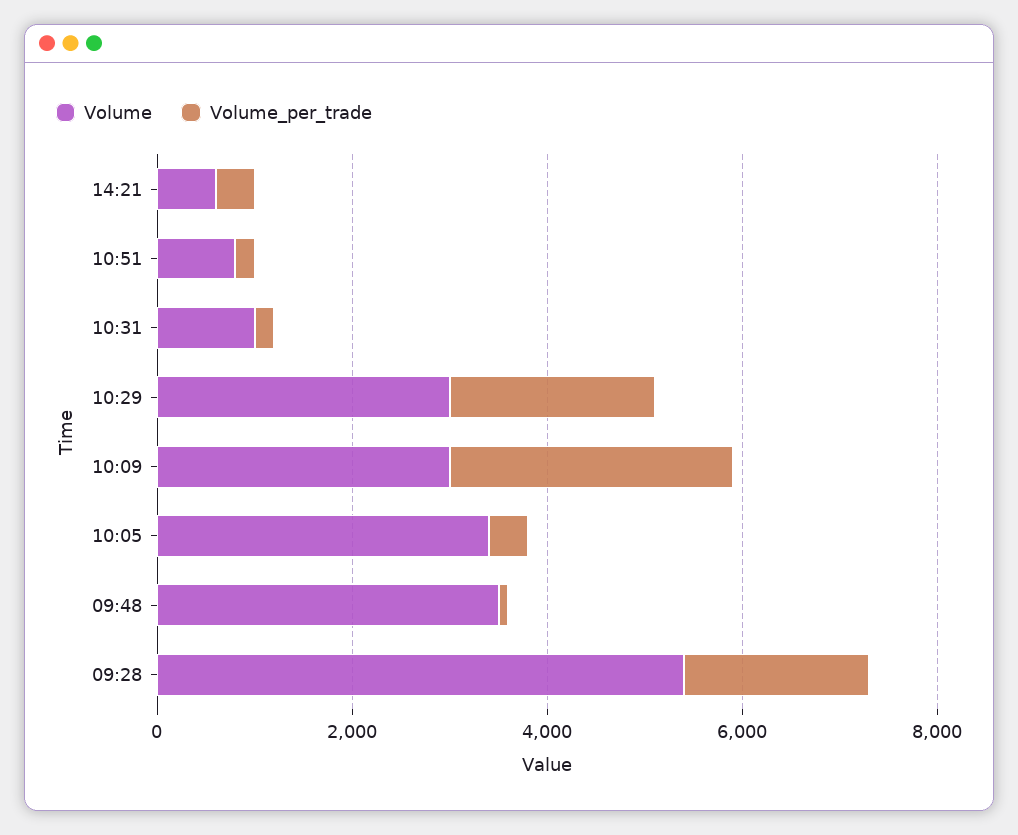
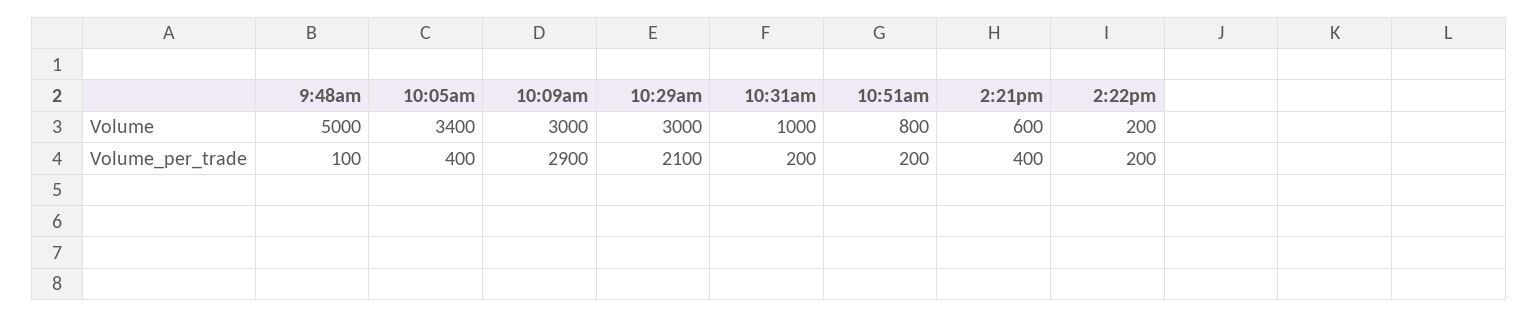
Volume, 09:48: 3500 -> 5000
Volume, 09:28: 5500 -> none
Volume_per_trade, 09:28: 2000 -> none
Volume, 2:22pm: none -> 200
Volume_per_trade, 2:22pm: none -> 200

